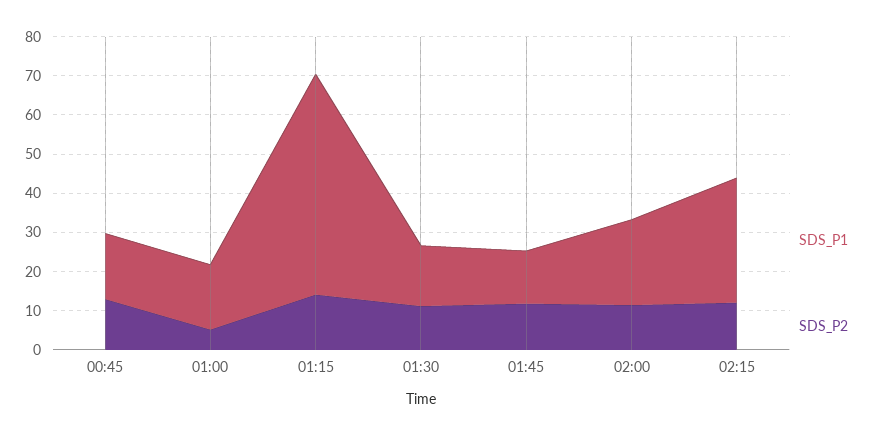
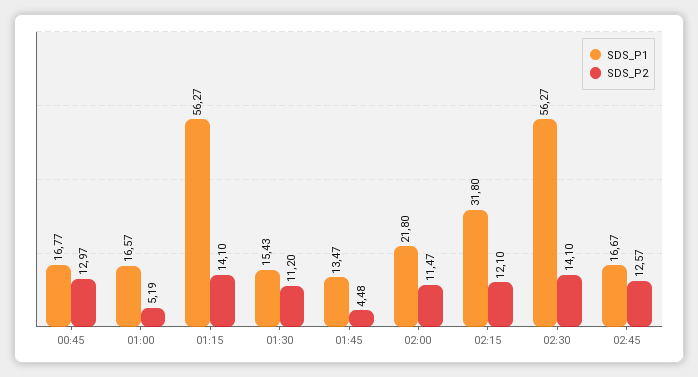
SDS_P2, 01:45: 12.5 -> 4.48
SDS_P1, 02:30: none -> 56.27
SDS_P2, 02:30: none -> 14.1
SDS_P1, 02:45: none -> 16.67
SDS_P2, 02:45: none -> 12.57

